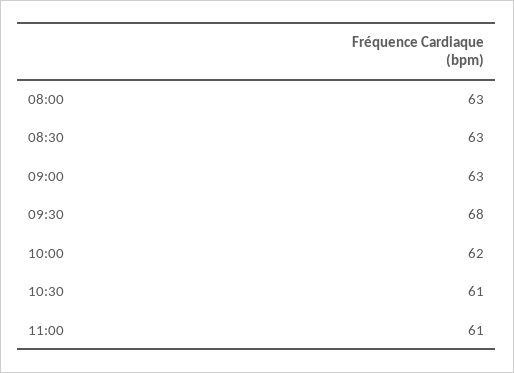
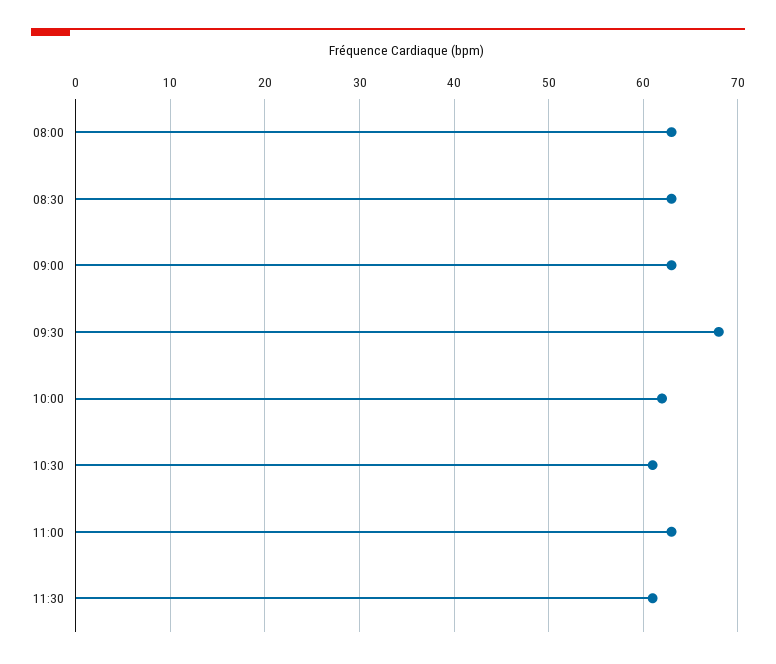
11:00: 61 -> 63
11:30: none -> 61

